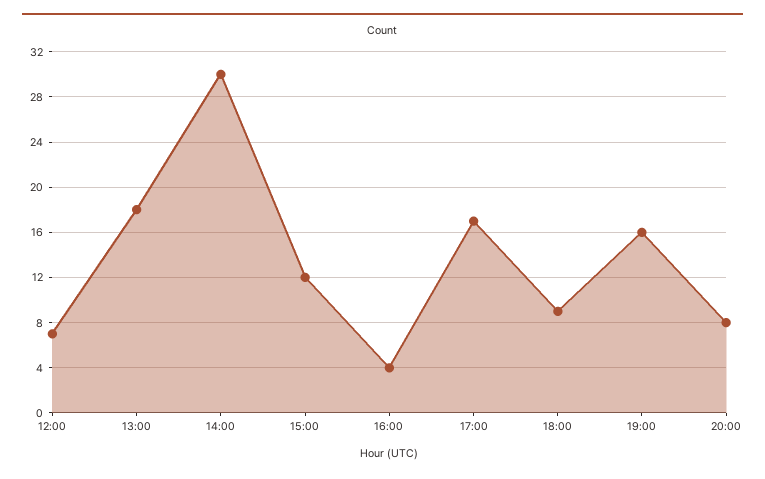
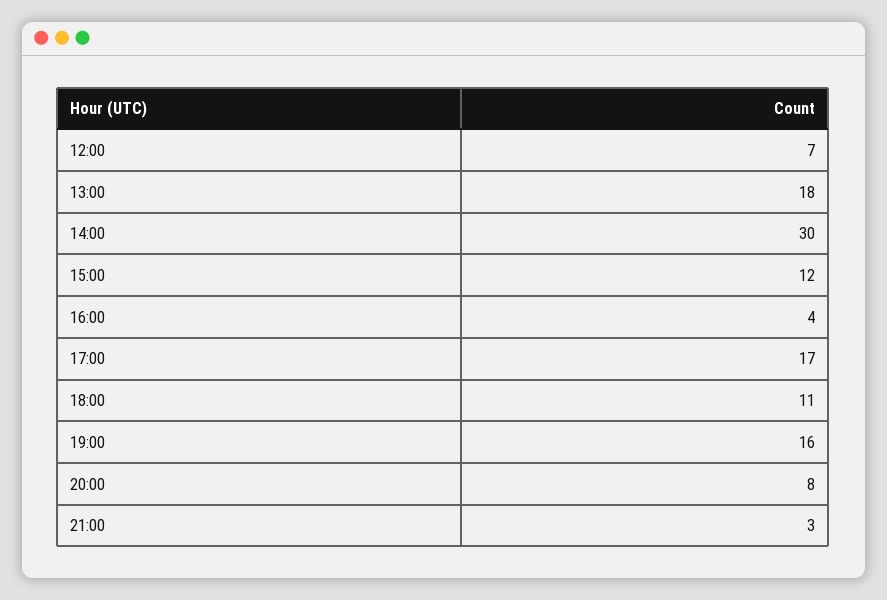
18:00: 9 -> 11
21:00: none -> 3

